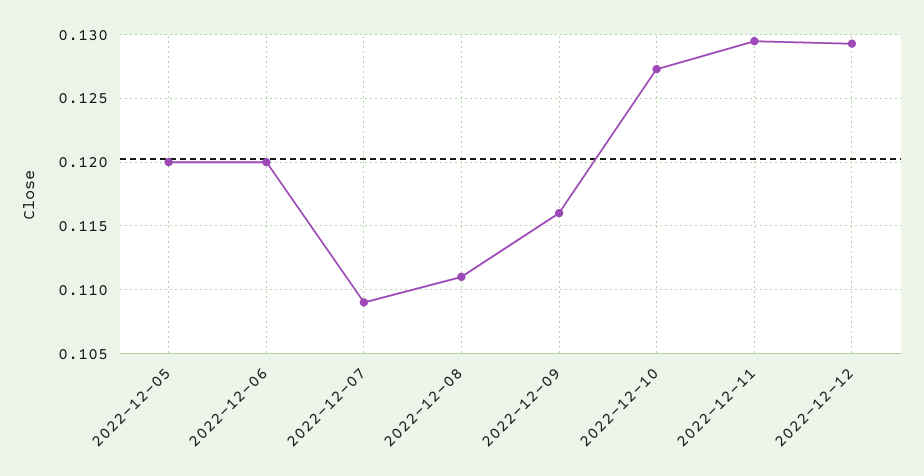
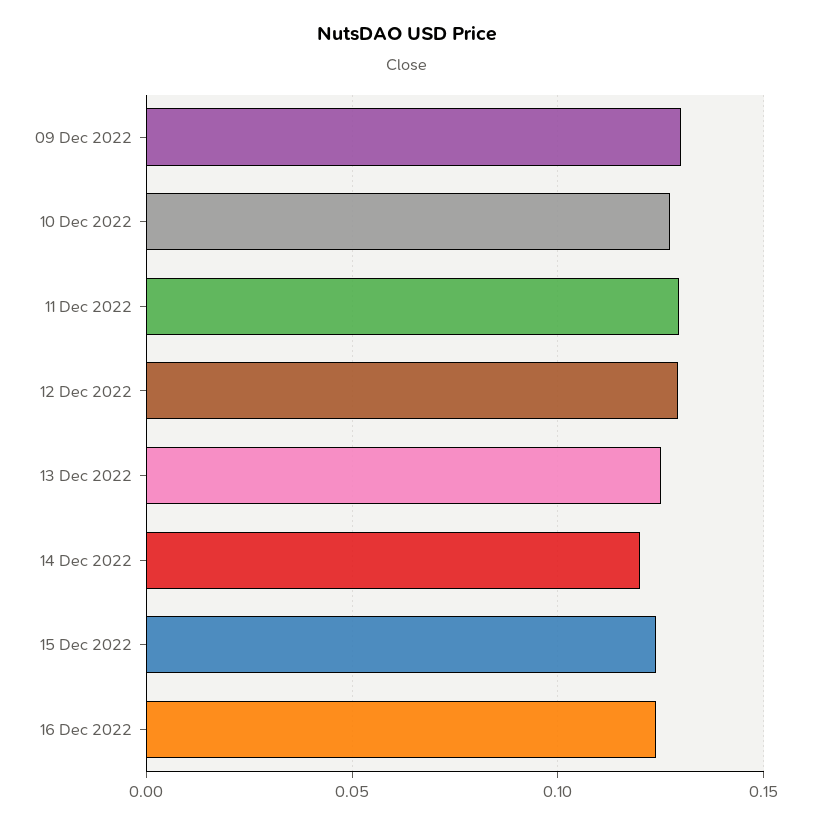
2022-12-05: 0.12 -> none
2022-12-06: 0.12 -> none
2022-12-07: 0.109 -> none
2022-12-08: 0.111 -> none
2022-12-09: 0.116 -> 0.13
13 Dec 2022: none -> 0.125
14 Dec 2022: none -> 0.12
15 Dec 2022: none -> 0.125
16 Dec 2022: none -> 0.125

